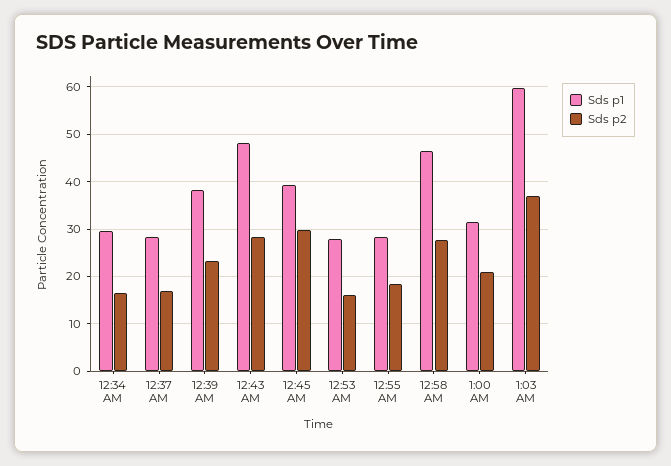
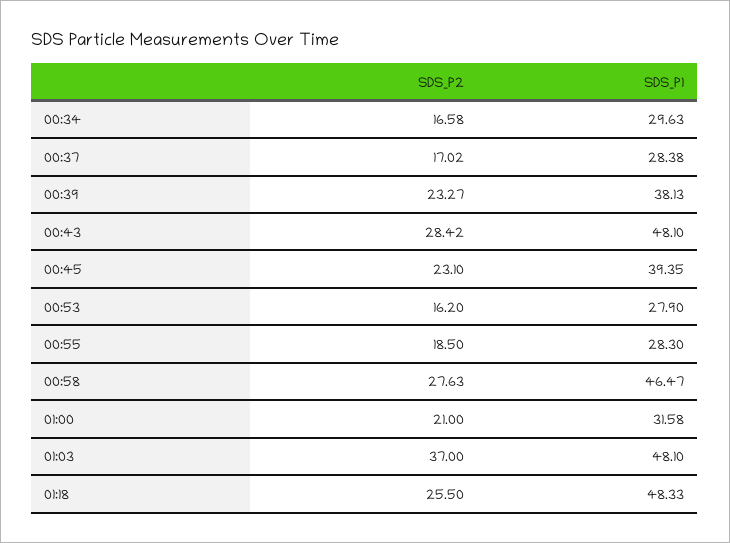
Sds p2, 12:45 AM: 30 -> 23.1
Sds p1, 1:03 AM: 60 -> 48.1
Sds p2, 01:18: none -> 25.5
Sds p1, 01:18: none -> 48.33

